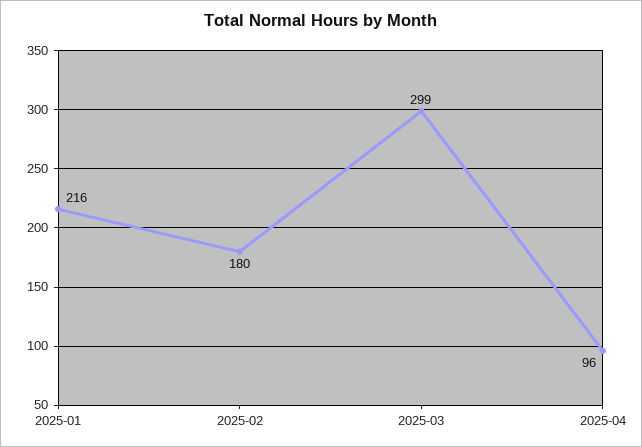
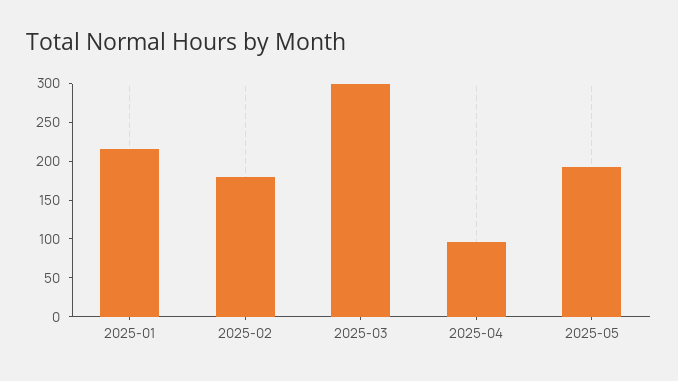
2025-05: none -> 200

